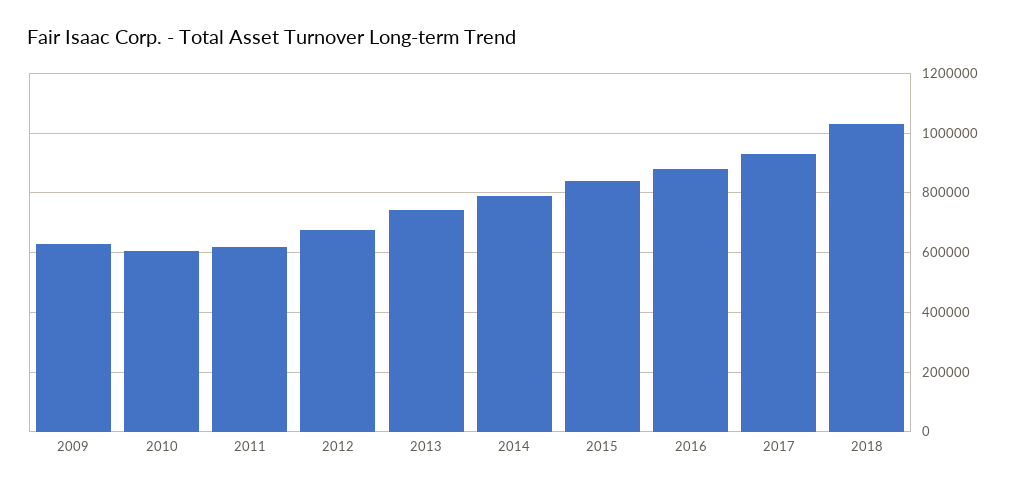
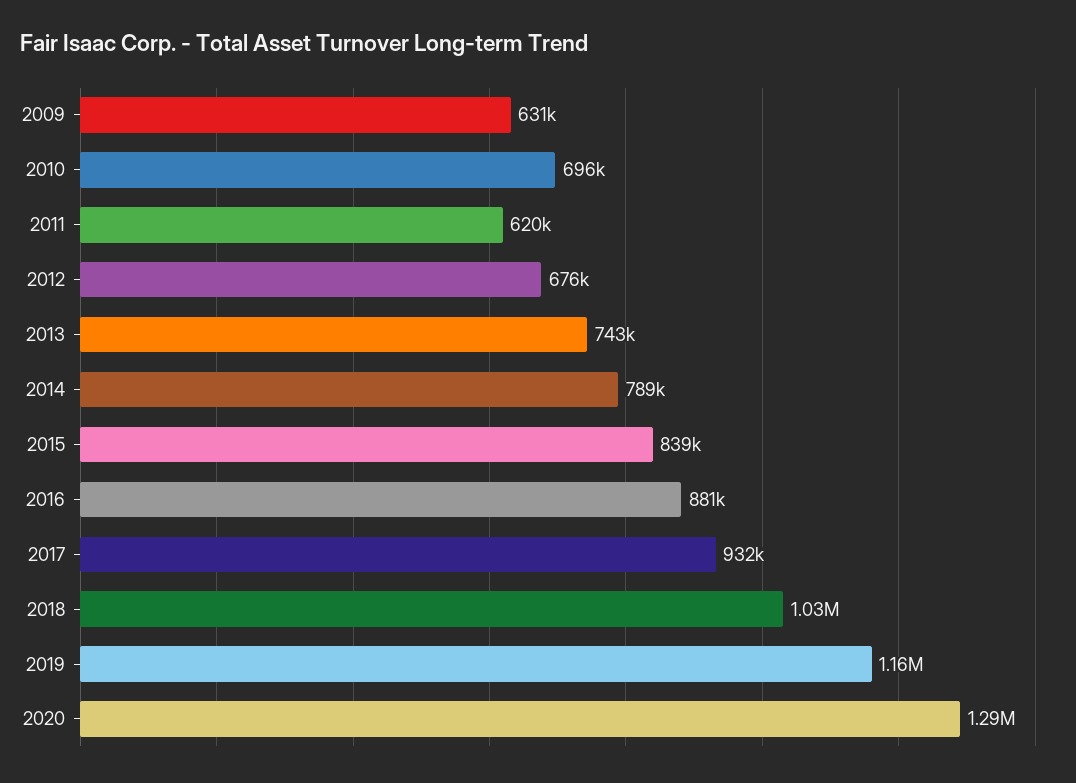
2010: 600000 -> 696000
2019: none -> 1160000
2020: none -> 1290000

